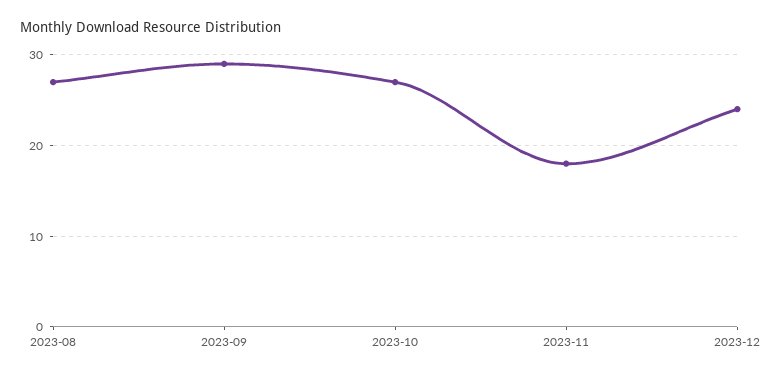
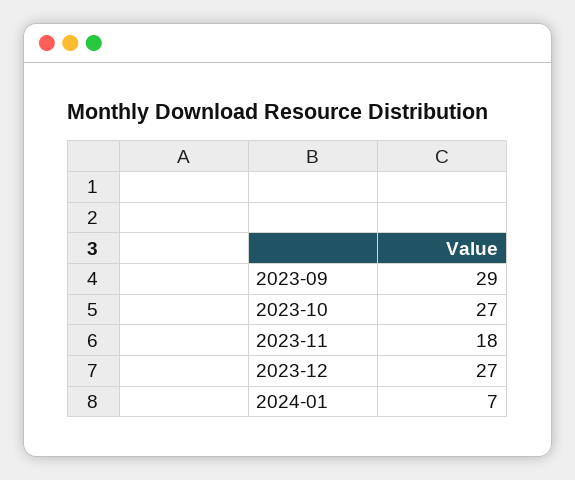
2023-08: 27 -> none
2023-12: 24 -> 27
2024-01: none -> 7

